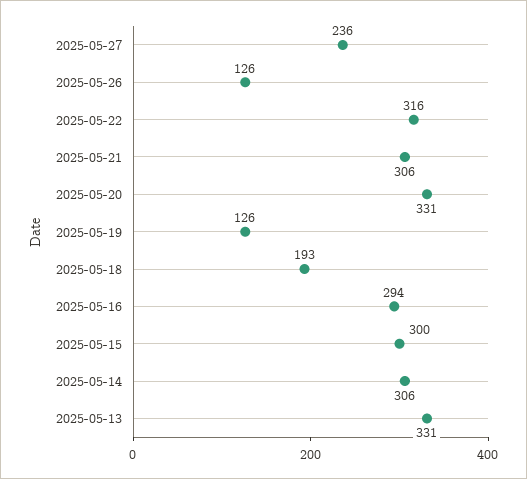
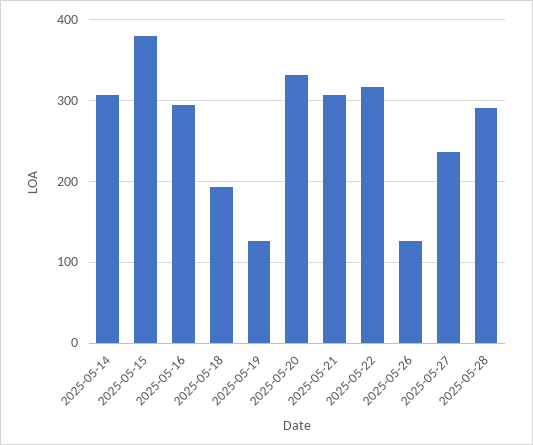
2025-05-15: 300 -> 380
2025-05-13: 331 -> none
2025-05-28: none -> 290

